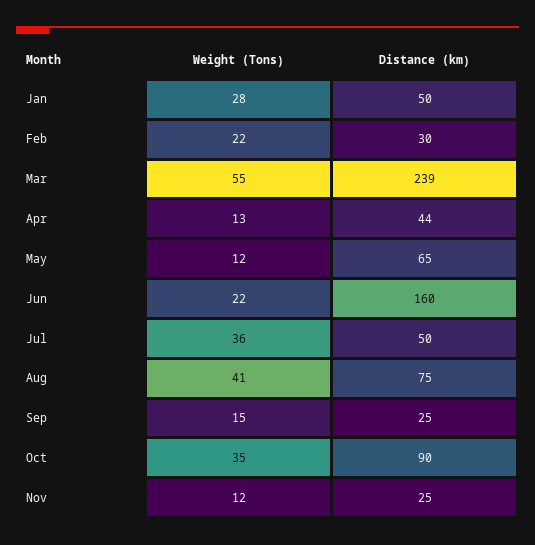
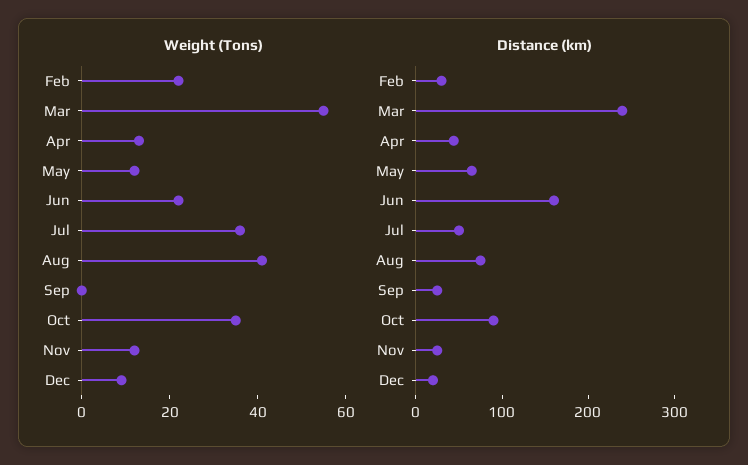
Weight (Tons), Jan: 28 -> none
Distance (km), Jan: 50 -> none
Weight (Tons), Sep: 15 -> 0
Weight (Tons), Dec: none -> 10
Distance (km), Dec: none -> 20

